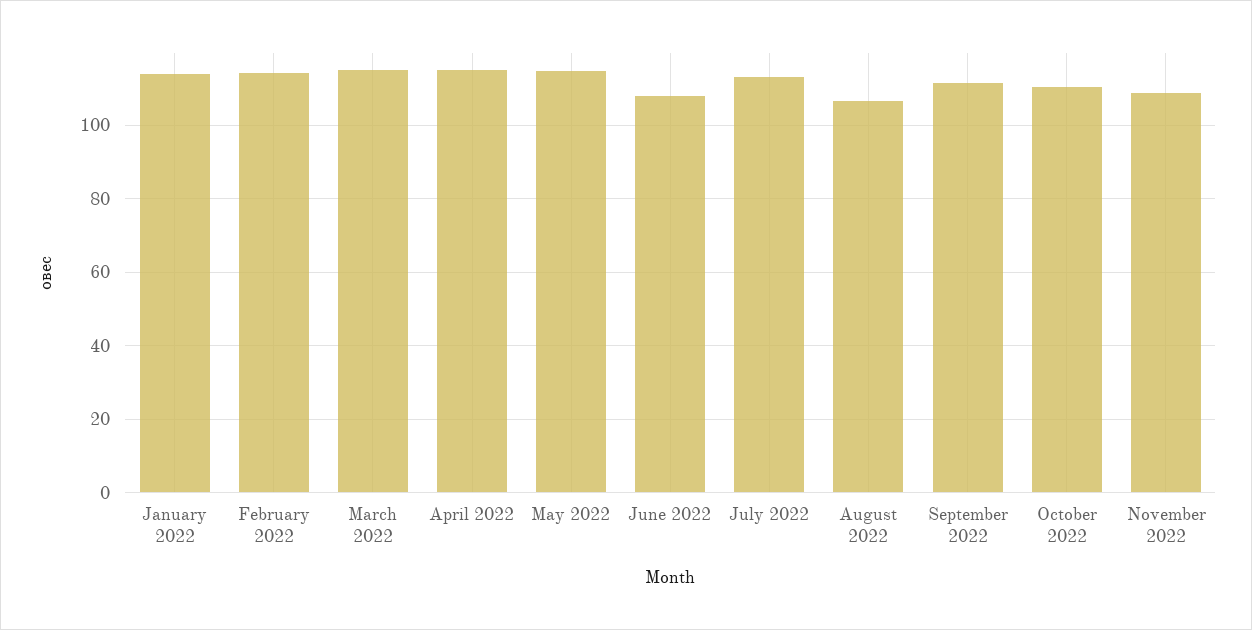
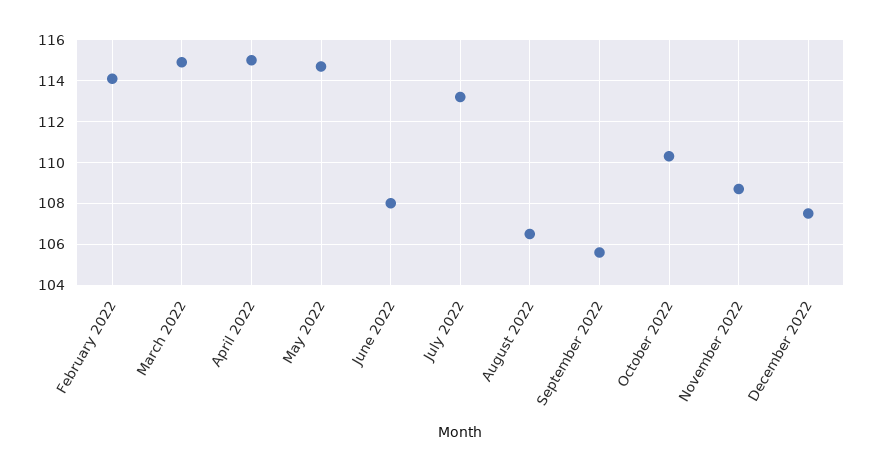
January 2022: 114 -> none
September 2022: 112 -> 105.5
December 2022: none -> 107.5

